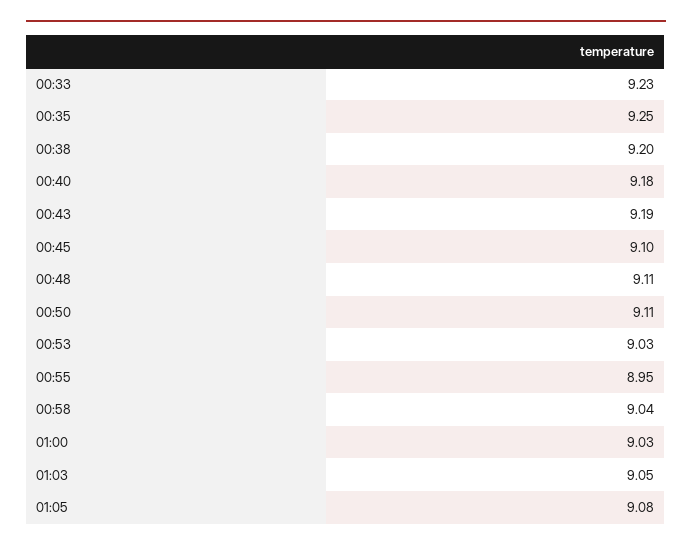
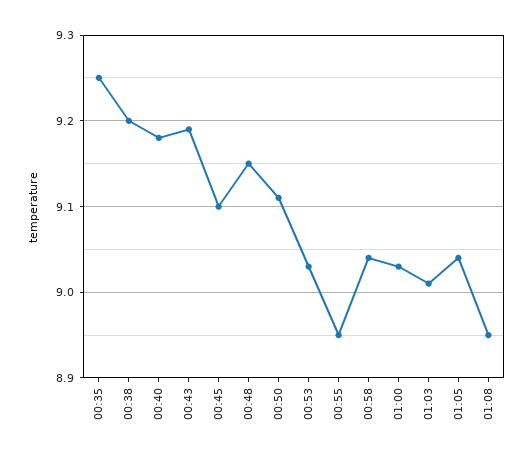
00:33: 9.23 -> none
00:48: 9.11 -> 9.15
01:03: 9.05 -> 9.01
01:05: 9.08 -> 9.04
01:08: none -> 8.95

